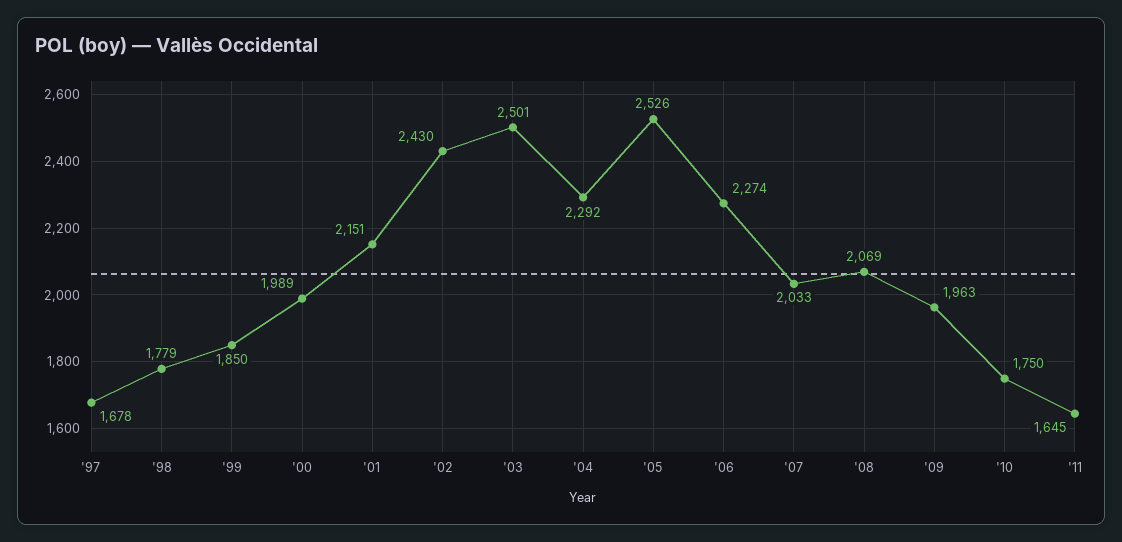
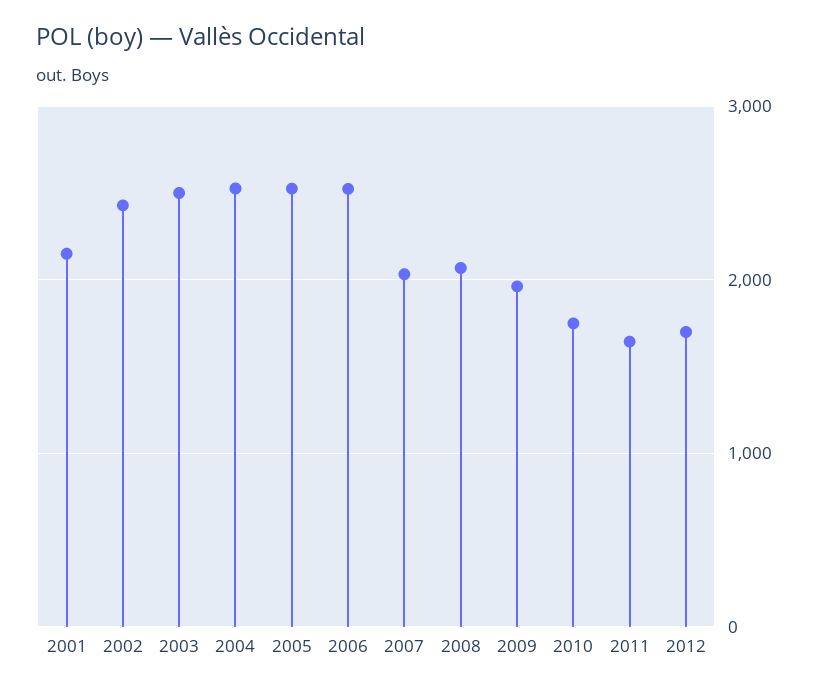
'97: 1678 -> none
'98: 1779 -> none
'99: 1850 -> none
'00: 1989 -> none
'04: 2292 -> 2500
'06: 2274 -> 2500
2012: none -> 1700

